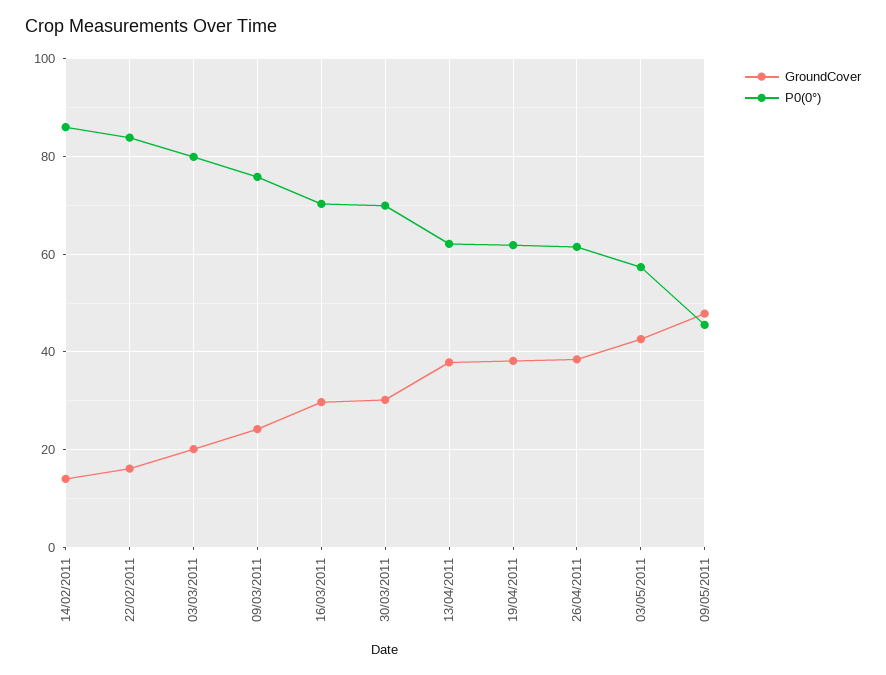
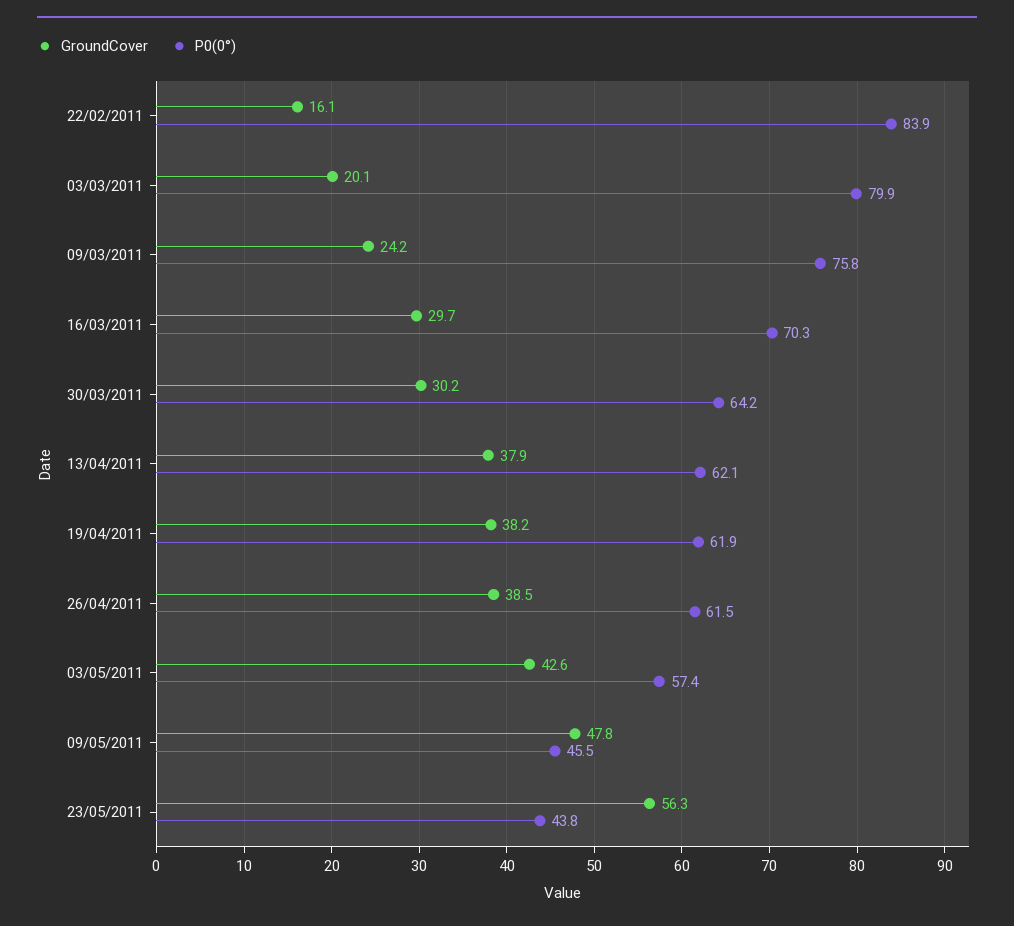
GroundCover, 14/02/2011: 14 -> none
P0(0°), 14/02/2011: 86 -> none
P0(0°), 30/03/2011: 70 -> 64.2
GroundCover, 23/05/2011: none -> 56.3
P0(0°), 23/05/2011: none -> 43.8

